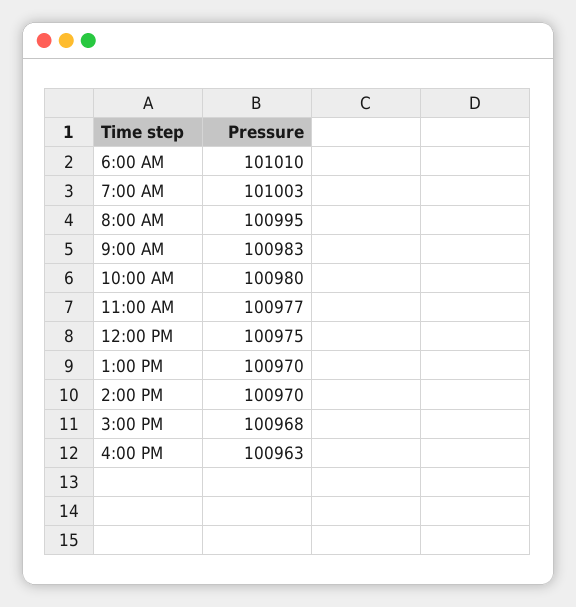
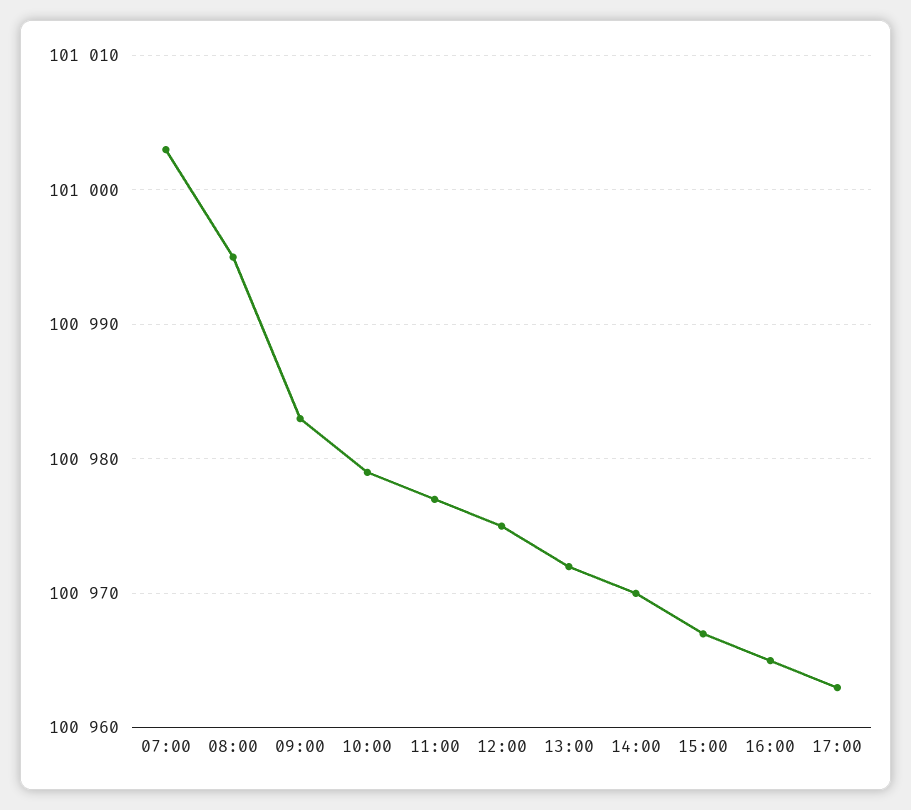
6:00 AM: 101010 -> none
10:00 AM: 100980 -> 100979
1:00 PM: 100970 -> 100972
3:00 PM: 100968 -> 100967
4:00 PM: 100963 -> 100965
17:00: none -> 100963

